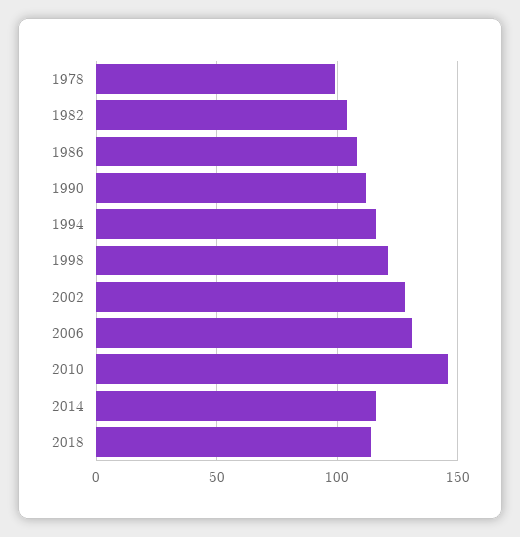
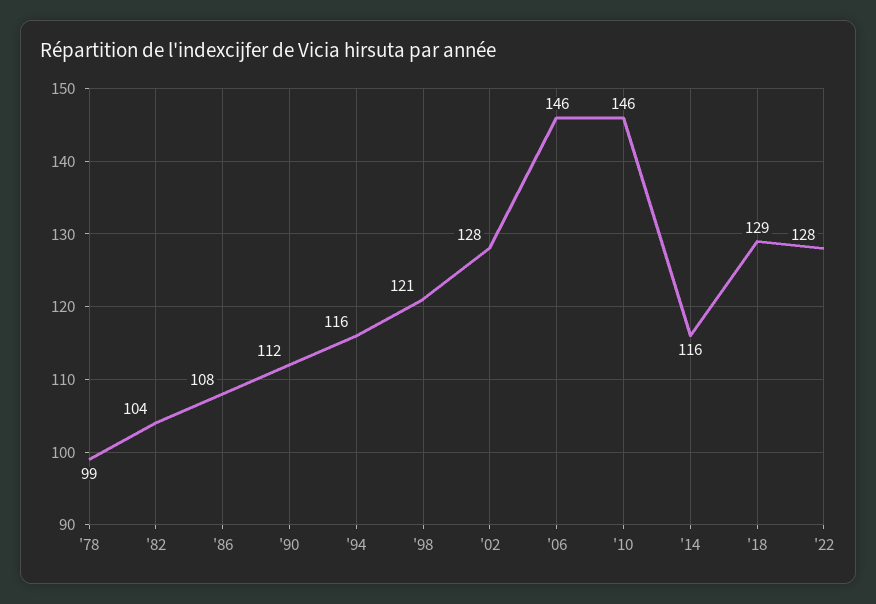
2006: 130 -> 146
2018: 115 -> 129
'22: none -> 128

